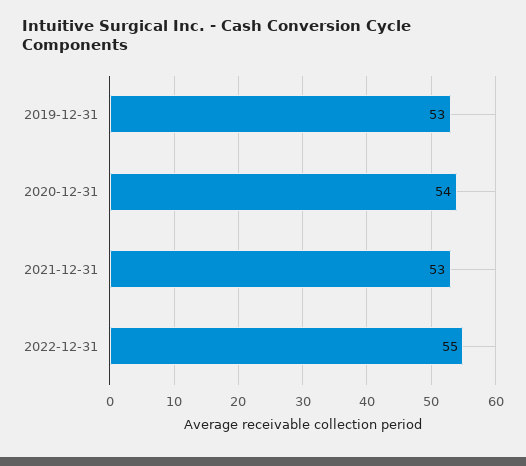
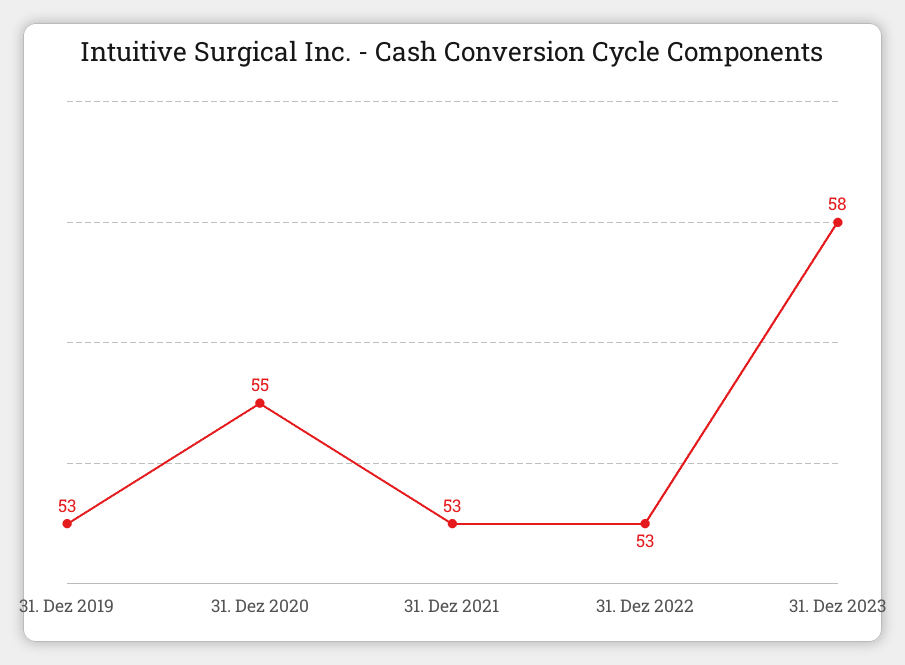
2020-12-31: 54 -> 55
2022-12-31: 55 -> 53
31. Dez 2023: none -> 58

